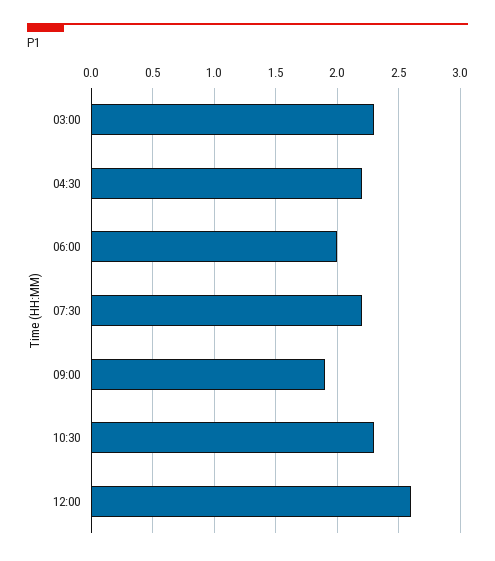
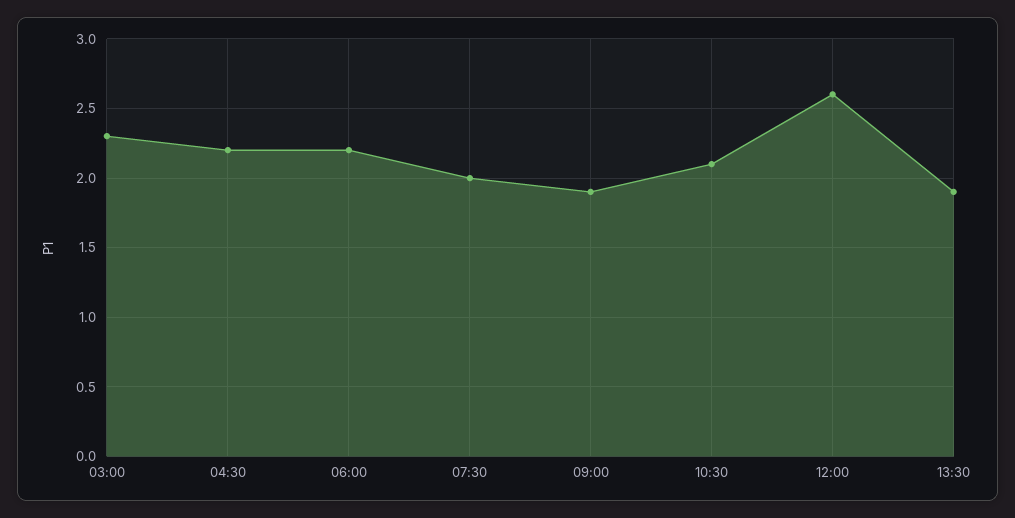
06:00: 2 -> 2.2
07:30: 2.2 -> 2
10:30: 2.3 -> 2.1
13:30: none -> 1.9

